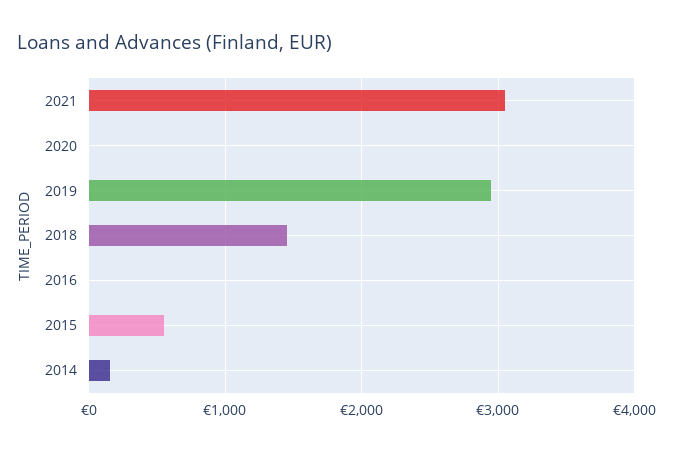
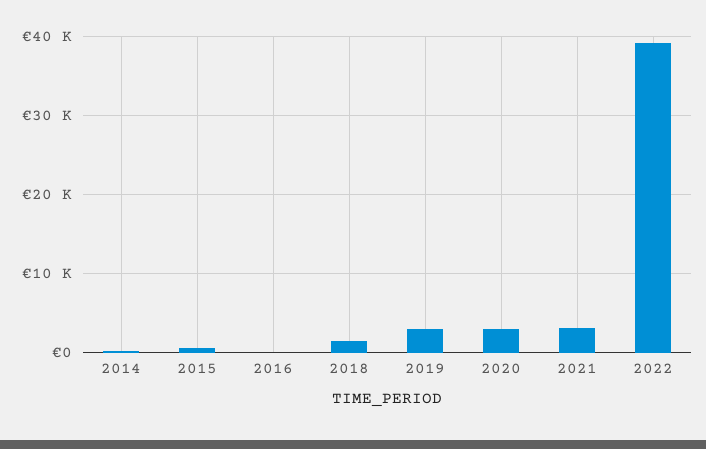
2020: 0 -> 3000
2022: none -> 39000

